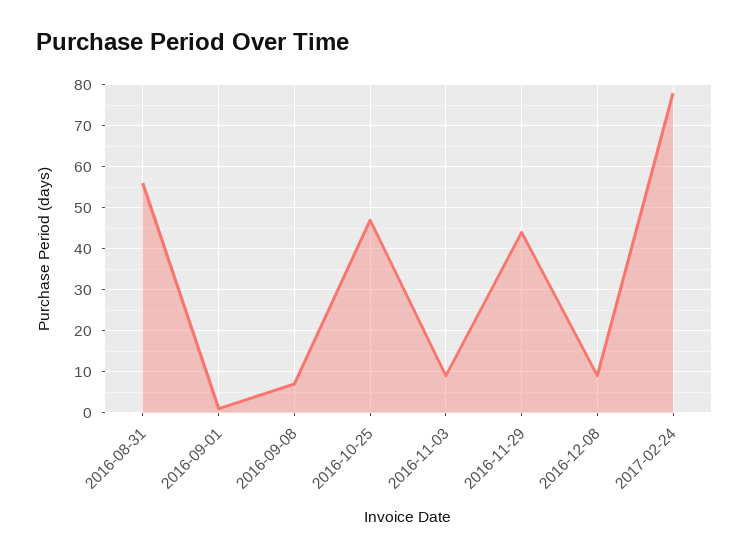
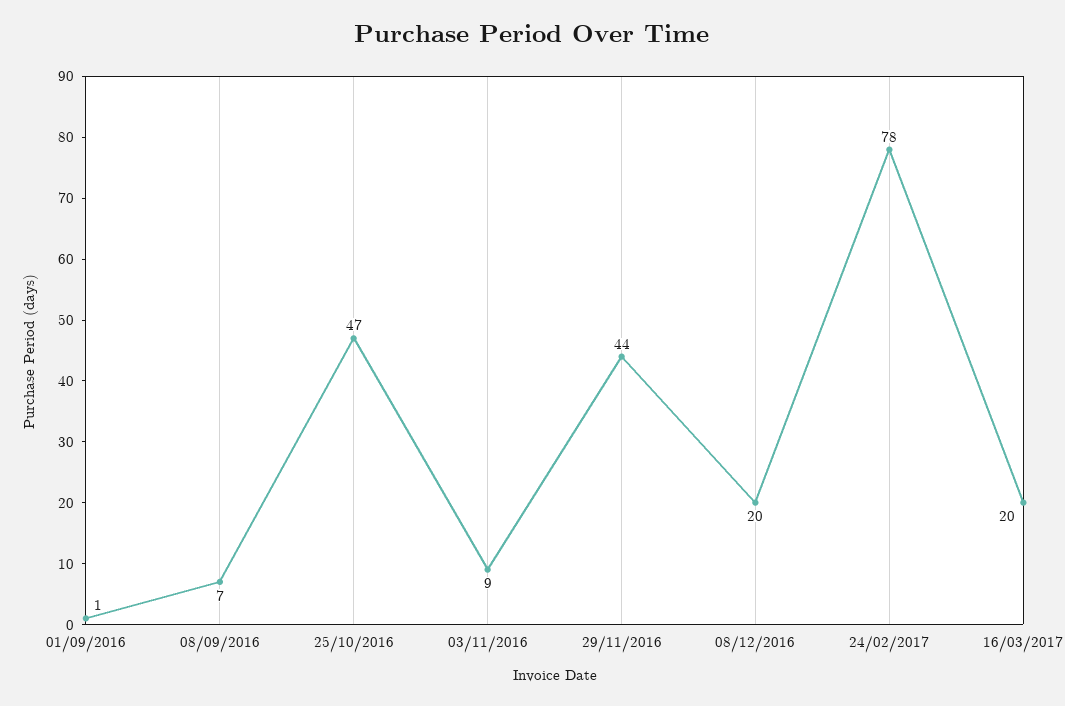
2016-08-31: 55 -> none
2016-12-08: 10 -> 20
16/03/2017: none -> 20

